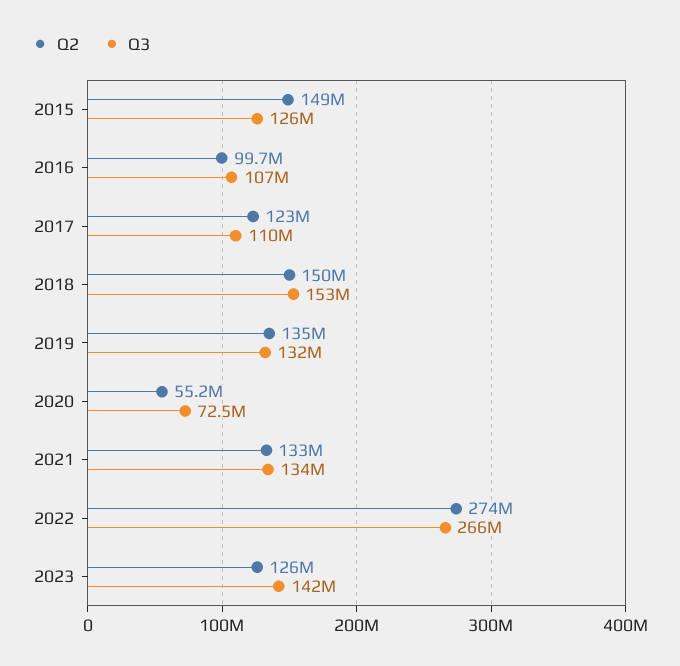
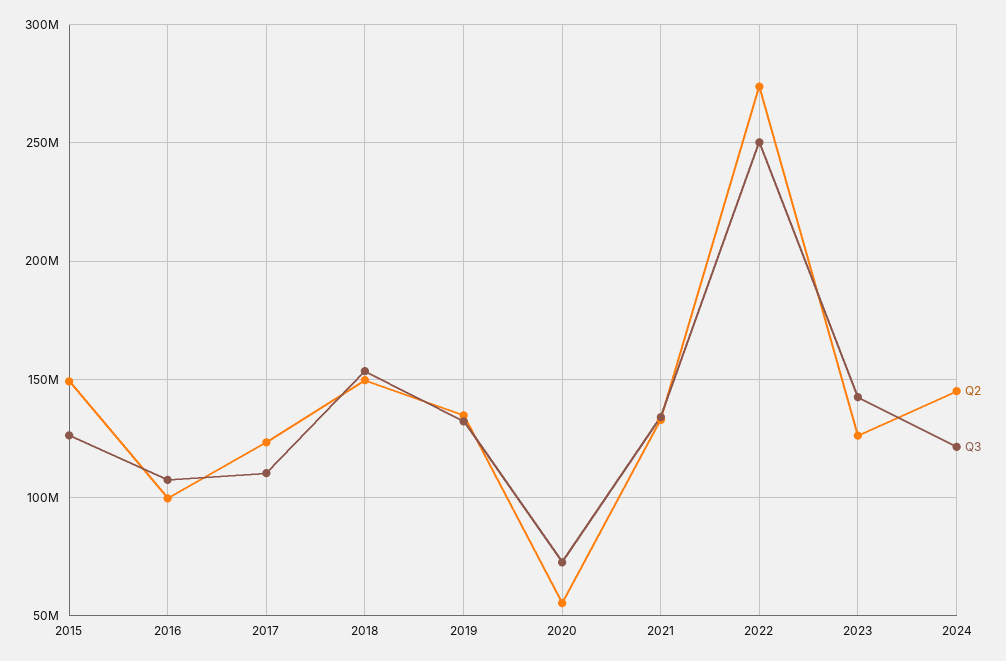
Q3, 2022: 266000000 -> 250000000
Q2, 2024: none -> 145000000
Q3, 2024: none -> 120000000

